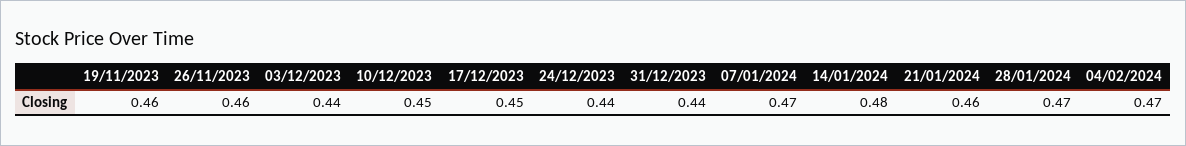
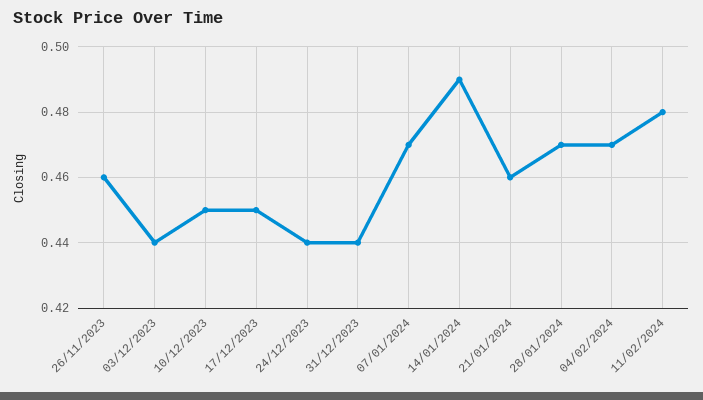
19/11/2023: 0.46 -> none
14/01/2024: 0.48 -> 0.49
11/02/2024: none -> 0.48

